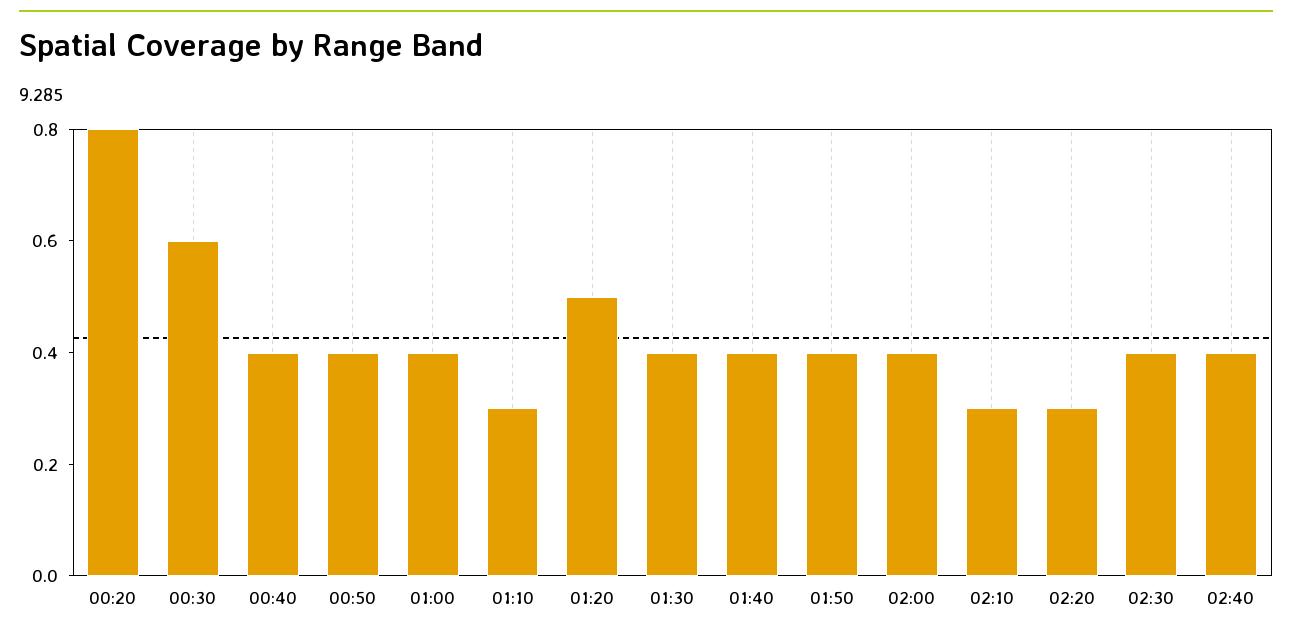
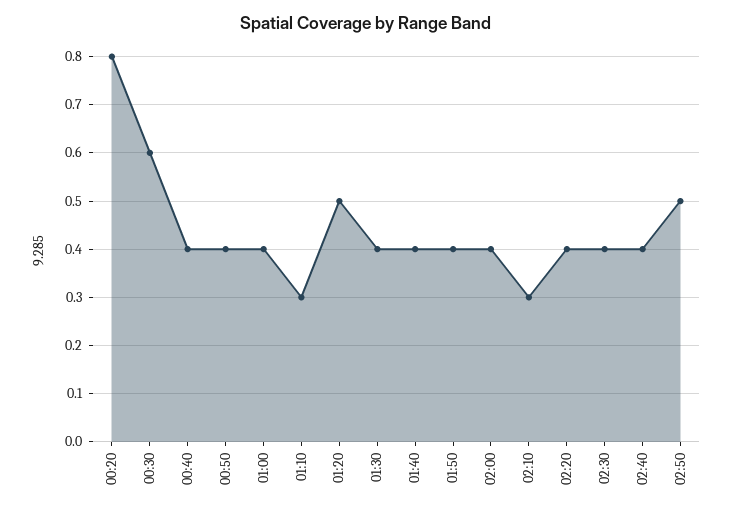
02:20: 0.3 -> 0.4
02:50: none -> 0.5

